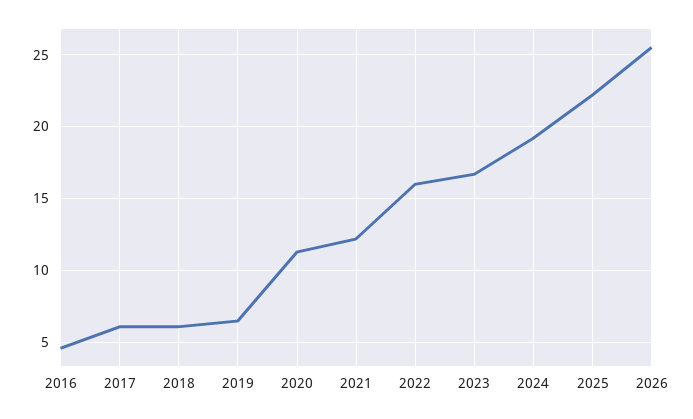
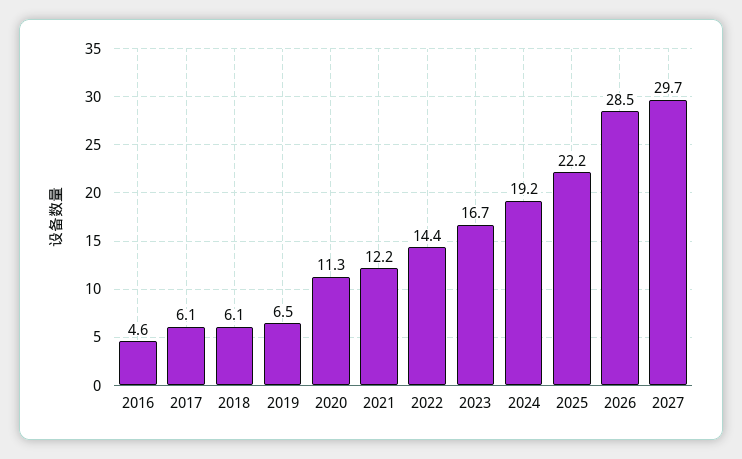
2022: 16 -> 14.4
2026: 25.5 -> 28.5
2027: none -> 29.7

